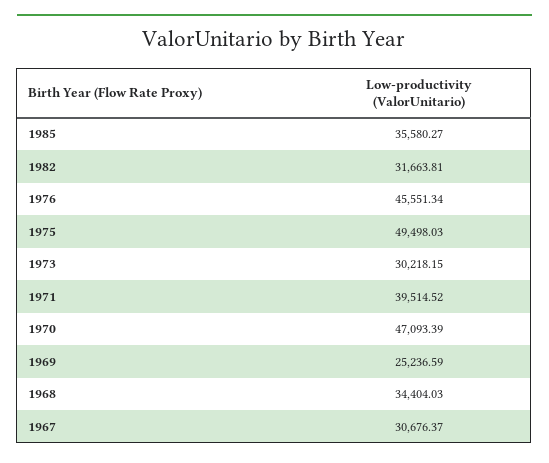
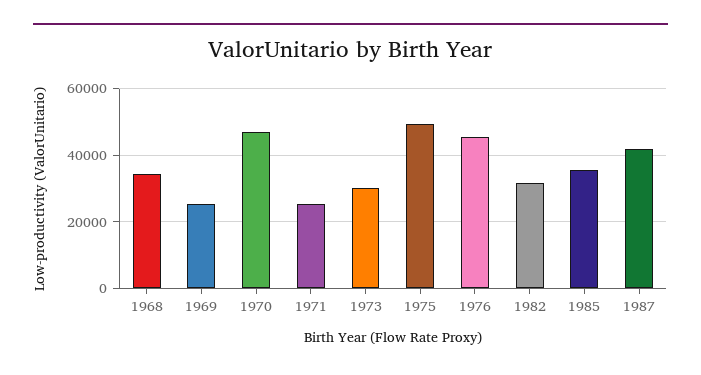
1971: 39514.52 -> 26000
1967: 30676.37 -> none
1987: none -> 42000

